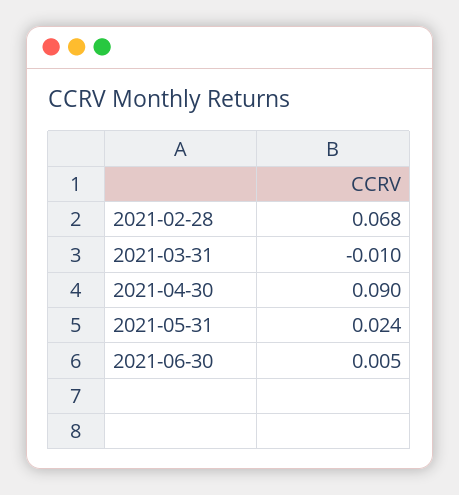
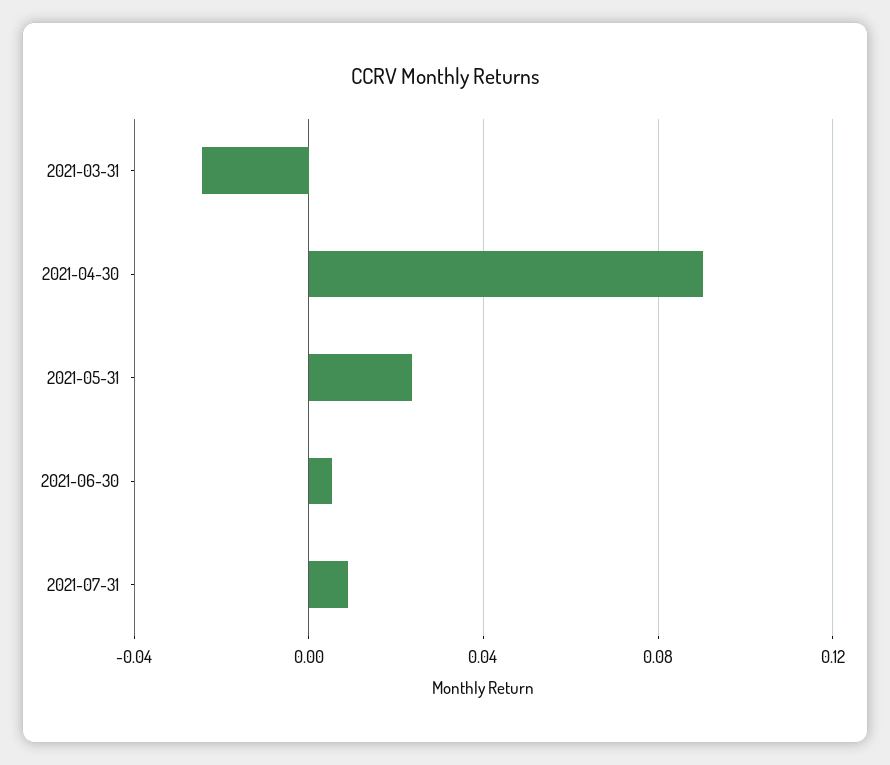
2021-02-28: 0.068 -> none
2021-03-31: -0.01 -> -0.025
2021-07-31: none -> 0.01

